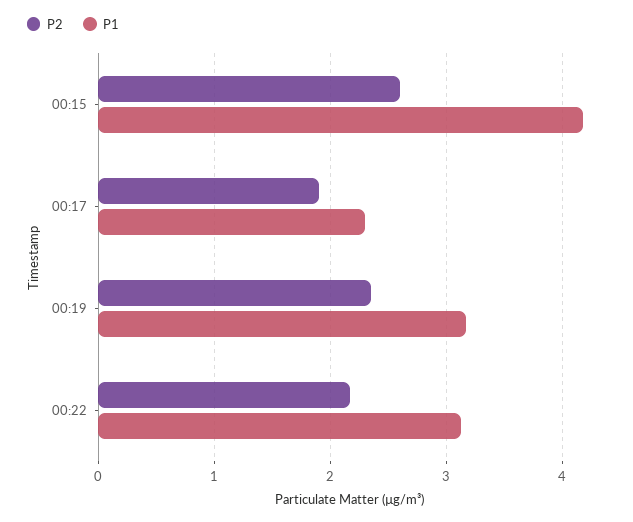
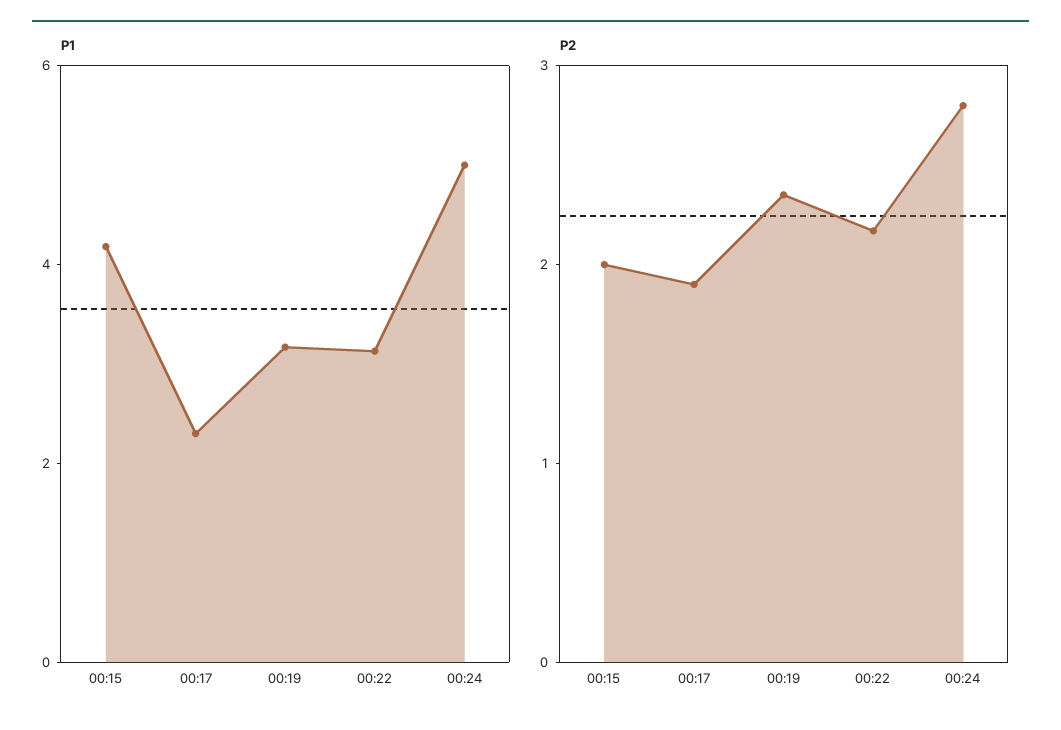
P2, 00:15: 2.6 -> 2
P1, 00:24: none -> 5
P2, 00:24: none -> 2.8

